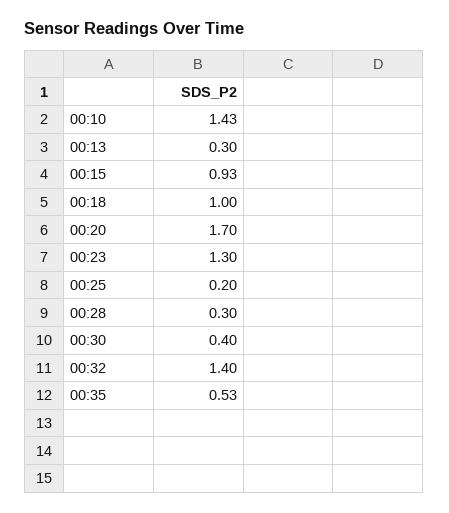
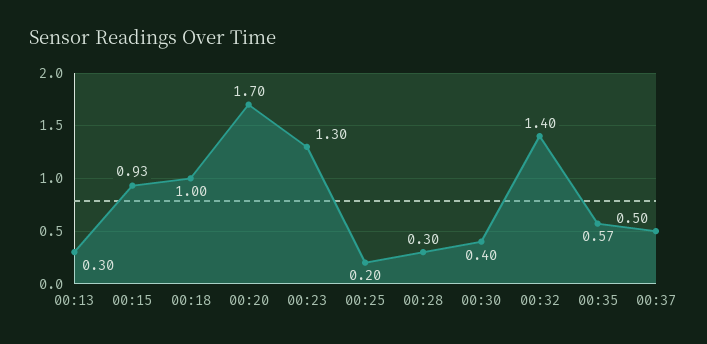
00:10: 1.43 -> none
00:35: 0.53 -> 0.57
00:37: none -> 0.5

